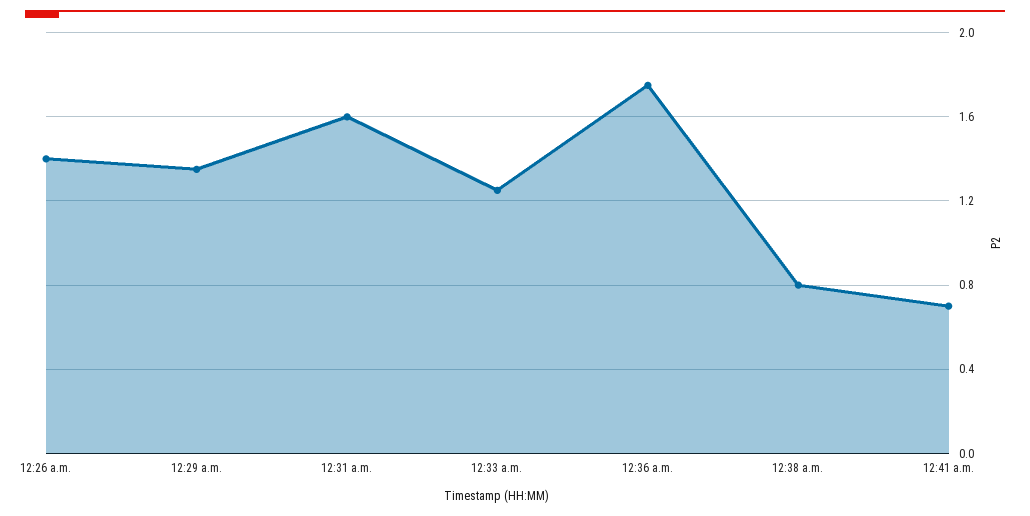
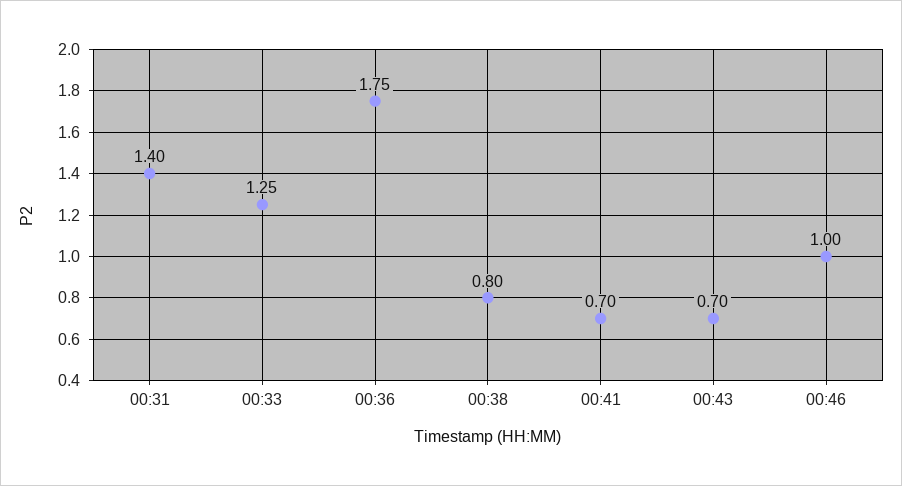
12:26 a.m.: 1.4 -> none
12:29 a.m.: 1.35 -> none
12:31 a.m.: 1.6 -> 1.4
00:43: none -> 0.7
00:46: none -> 1

